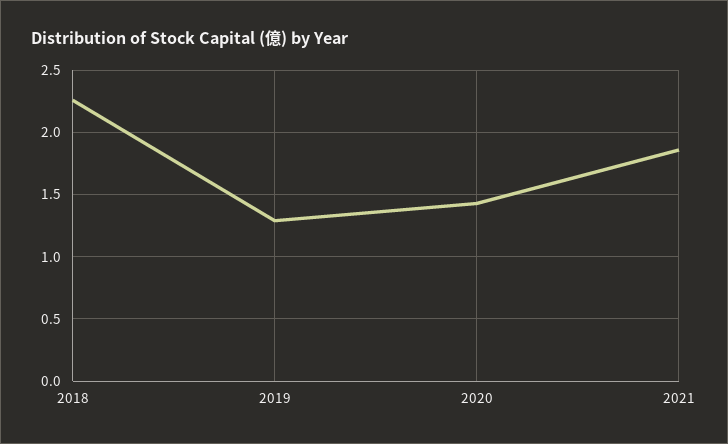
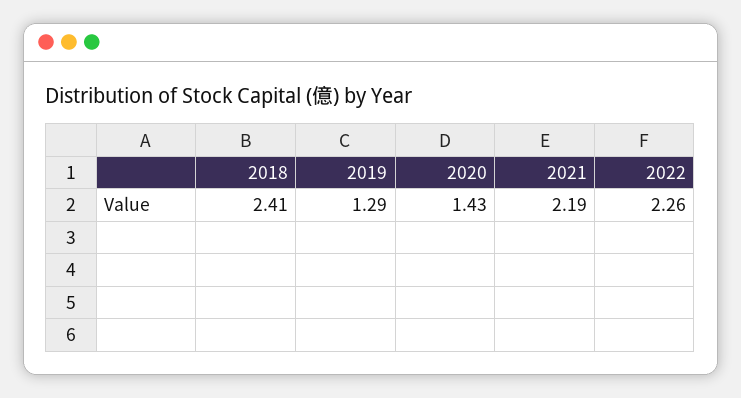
2018: 2.25 -> 2.41
2021: 1.85 -> 2.19
2022: none -> 2.26

